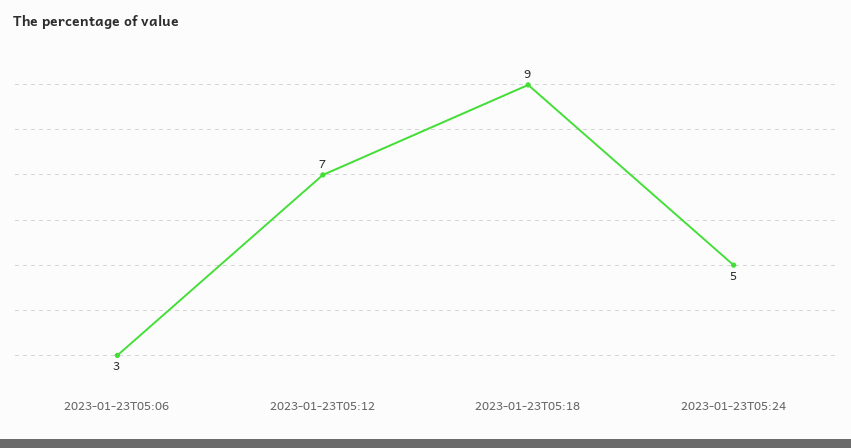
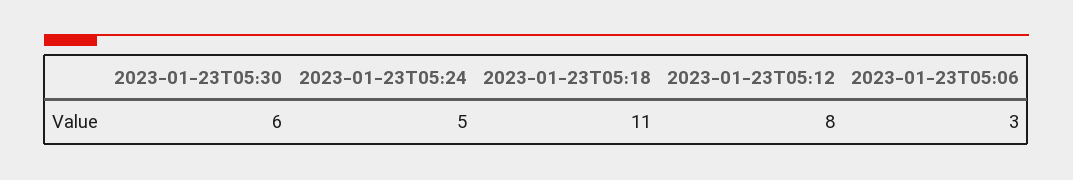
2023-01-23T05:12: 7 -> 8
2023-01-23T05:18: 9 -> 11
2023-01-23T05:30: none -> 6

